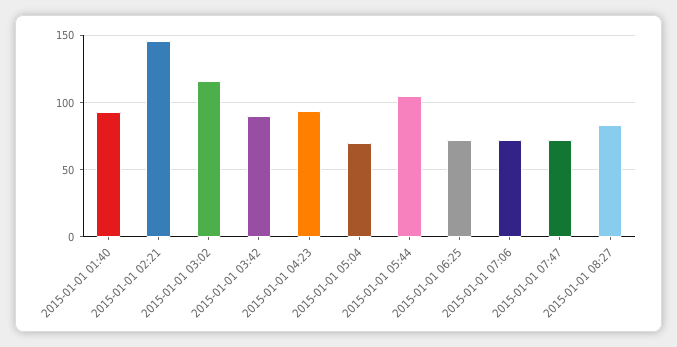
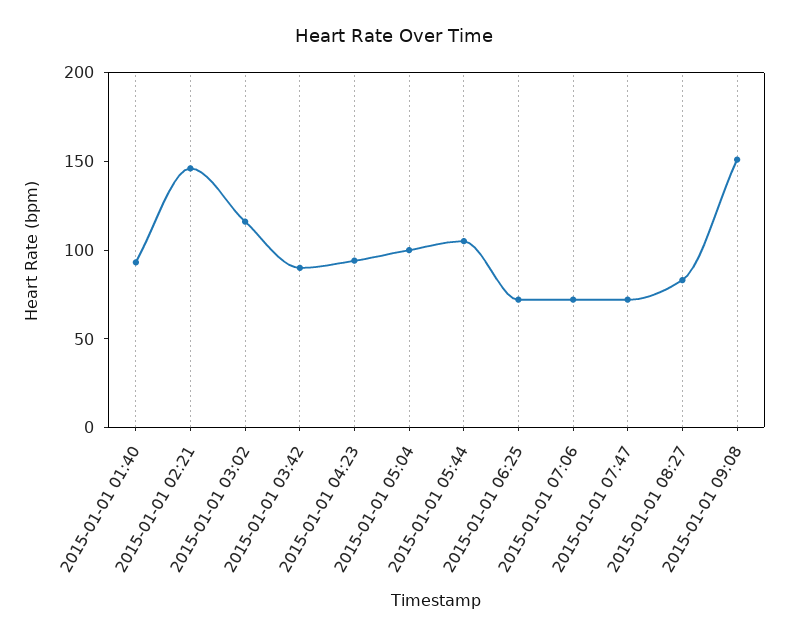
2015-01-01 05:04: 70 -> 100
2015-01-01 09:08: none -> 150

